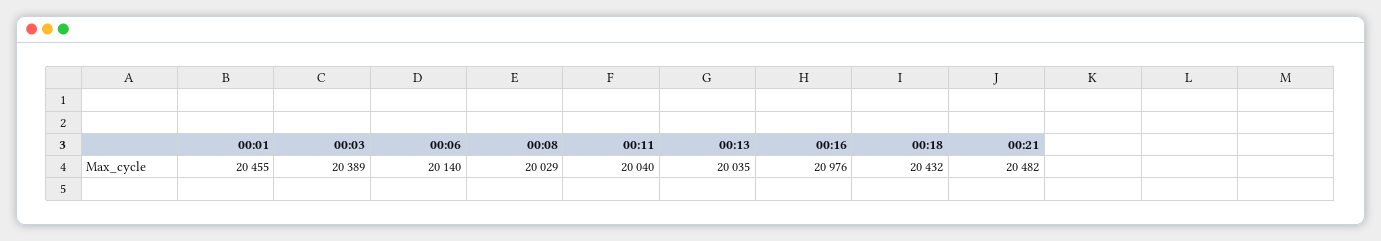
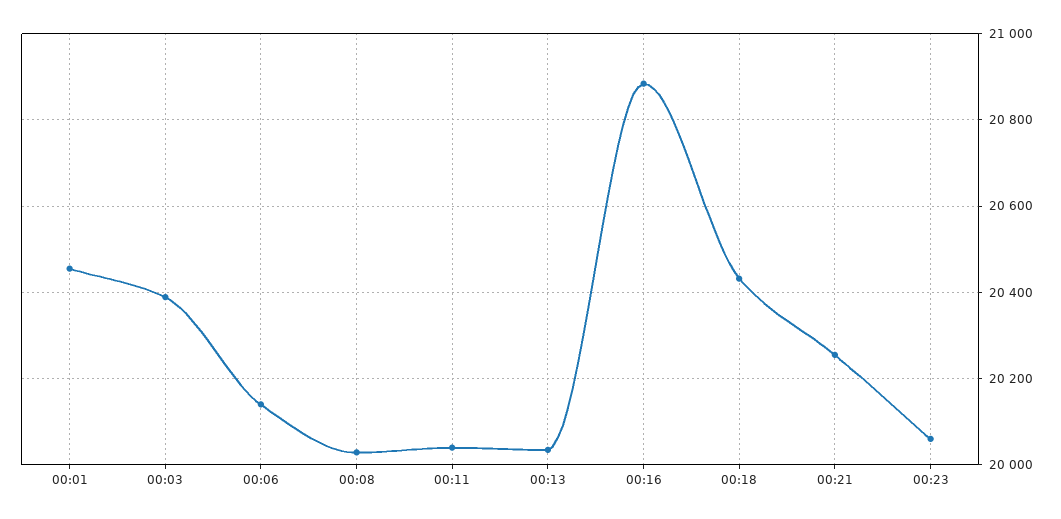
00:16: 20976 -> 20880
00:21: 20482 -> 20260
00:23: none -> 20060

